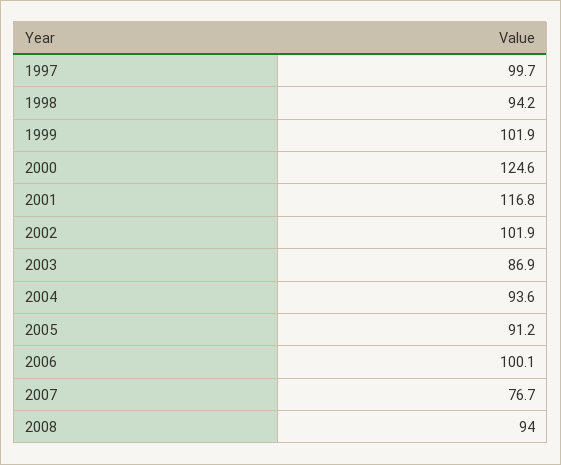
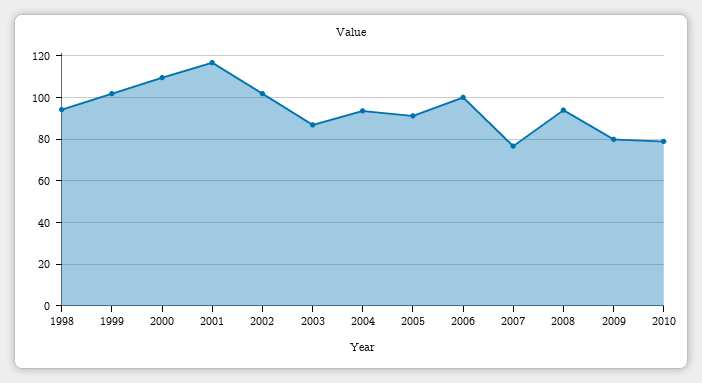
1997: 99.7 -> none
2000: 124.6 -> 110
2009: none -> 80
2010: none -> 80

